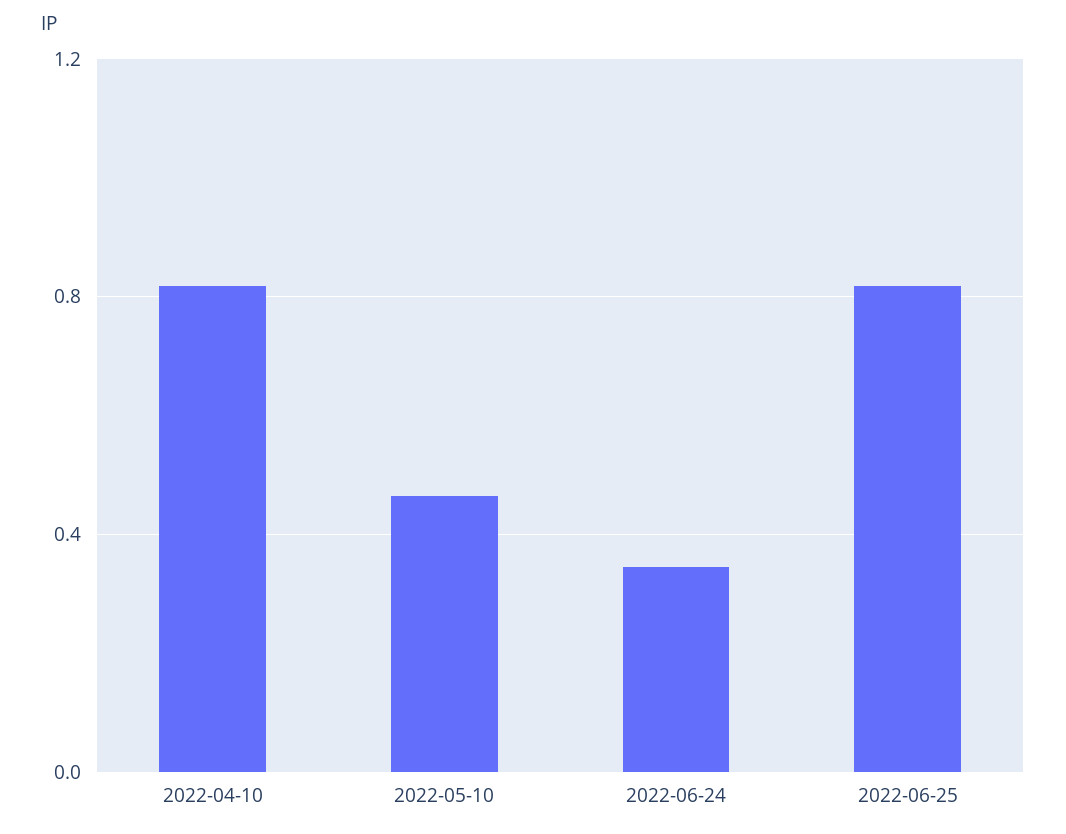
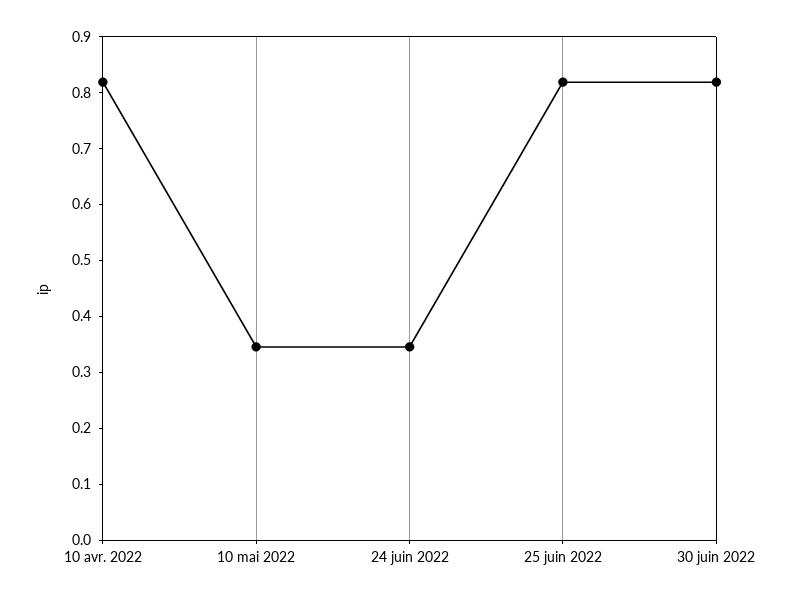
2022-05-10: 0.45 -> 0.34
30 juin 2022: none -> 0.82

